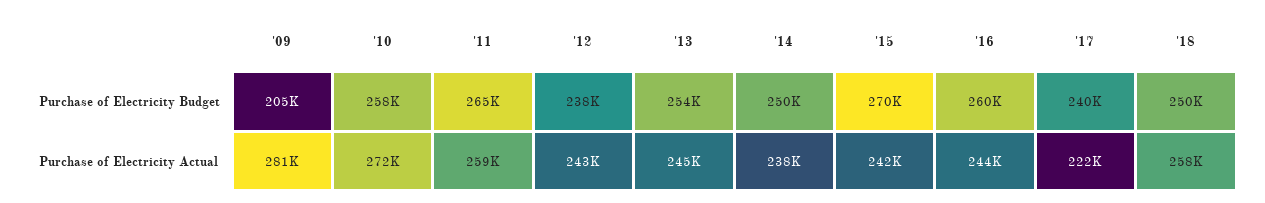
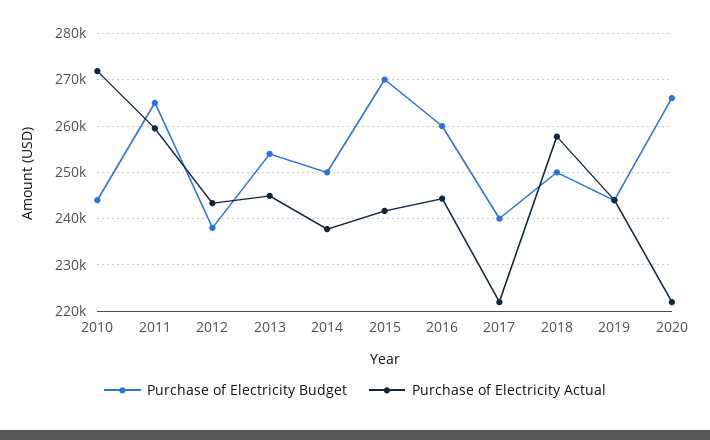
Purchase of Electricity Budget, '09: 205000 -> none
Purchase of Electricity Budget, '10: 258000 -> 244000
Purchase of Electricity Actual, '09: 281000 -> none
Purchase of Electricity Budget, 2019: none -> 244000
Purchase of Electricity Actual, 2019: none -> 244000
Purchase of Electricity Budget, 2020: none -> 266000
Purchase of Electricity Actual, 2020: none -> 222000

